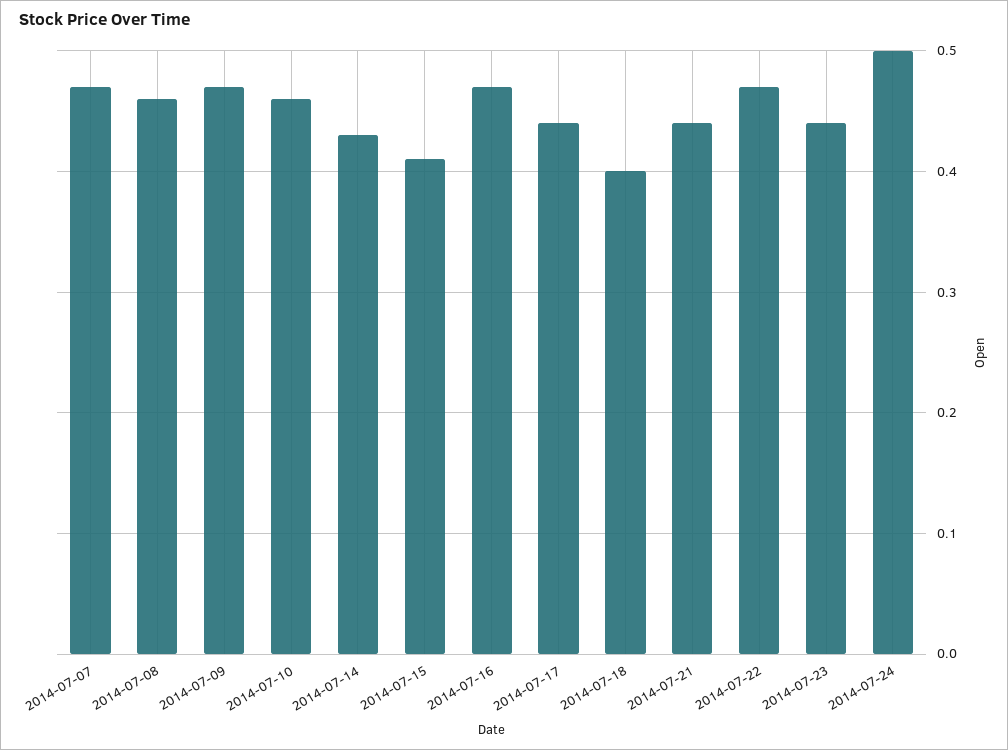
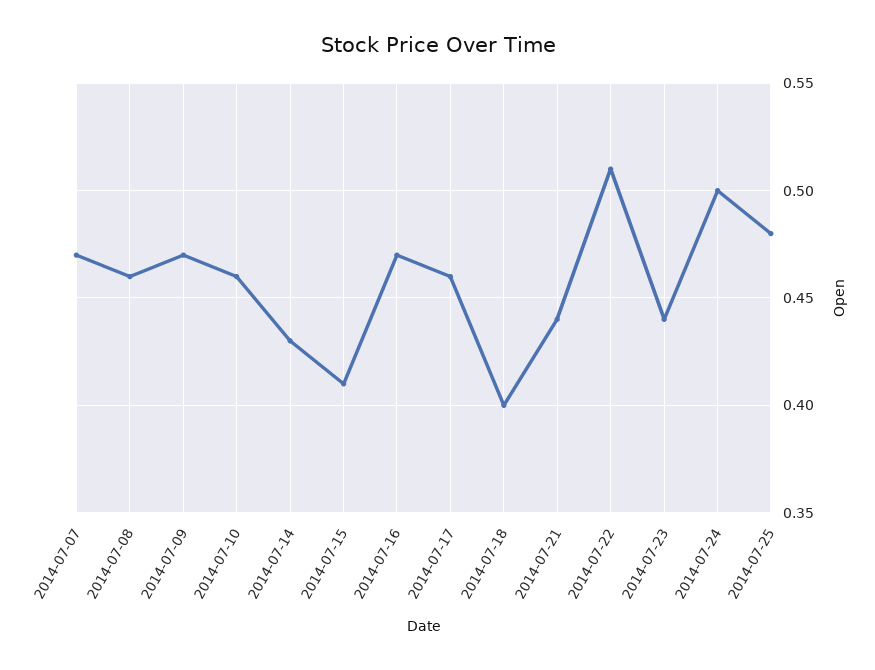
2014-07-17: 0.44 -> 0.46
2014-07-22: 0.47 -> 0.51
2014-07-25: none -> 0.48

